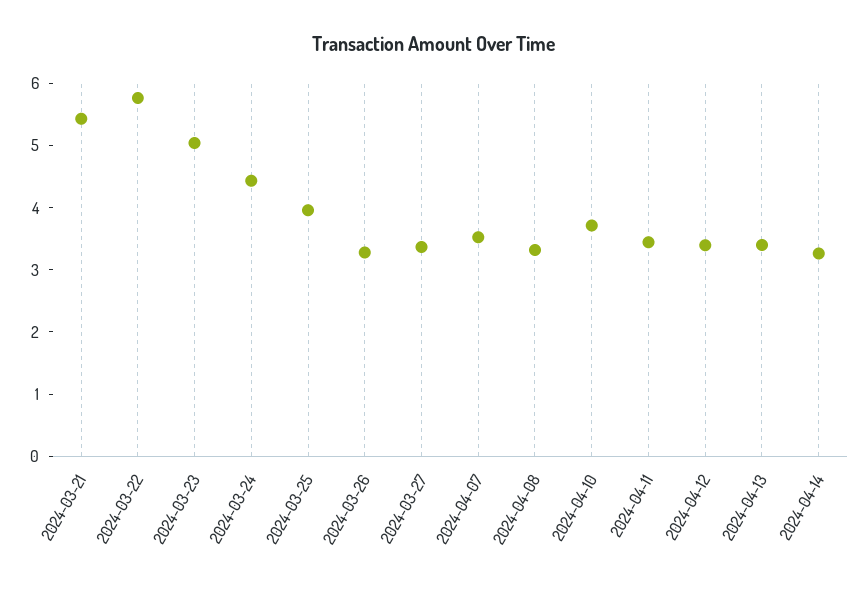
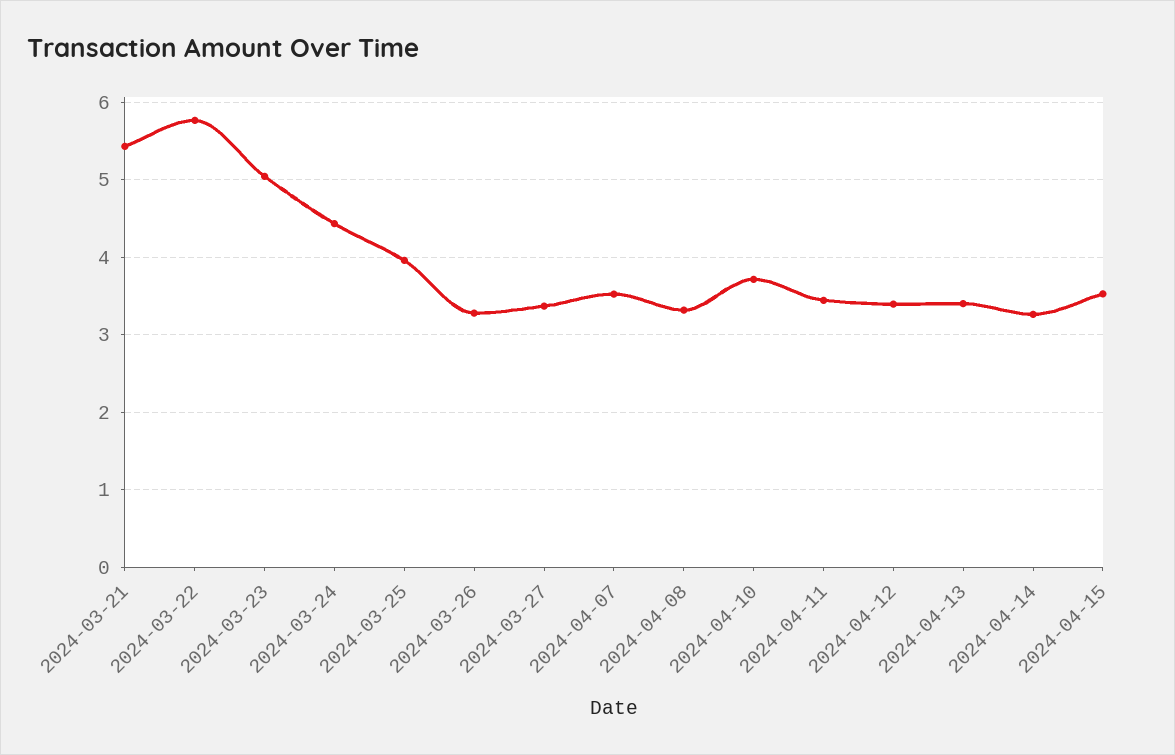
2024-04-15: none -> 3.5

